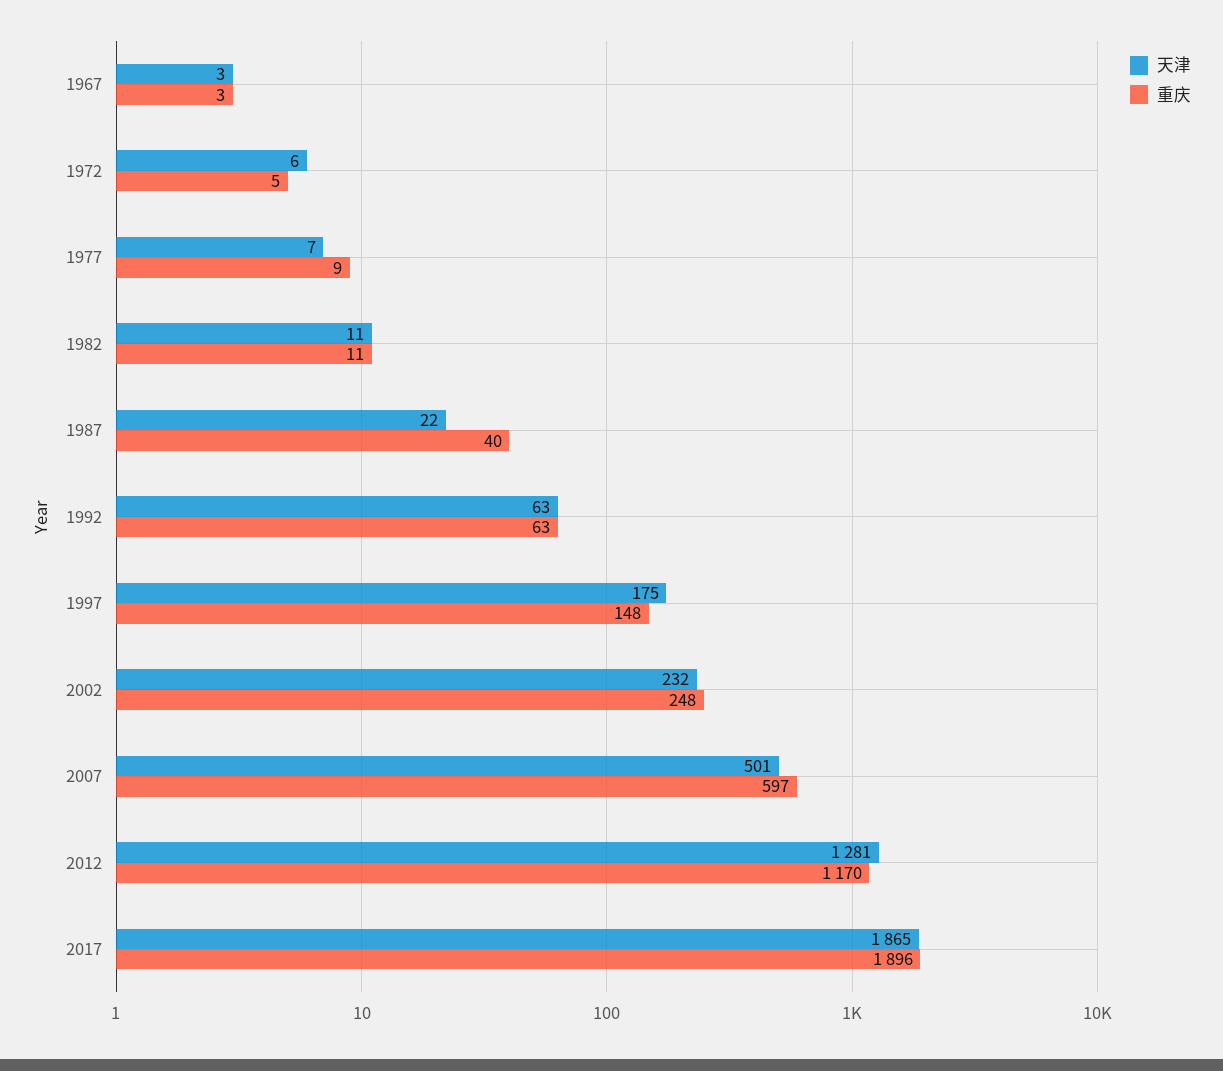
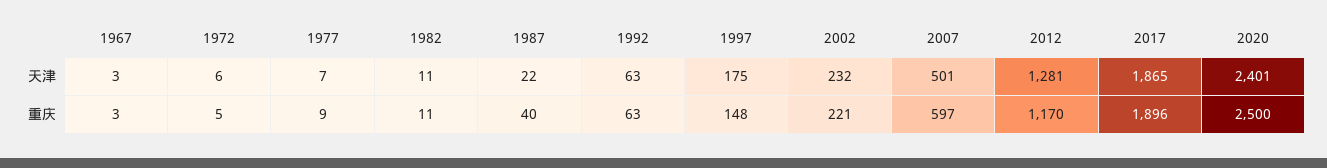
重庆, 2002: 248 -> 221
天津, 2020: none -> 2401
重庆, 2020: none -> 2500

